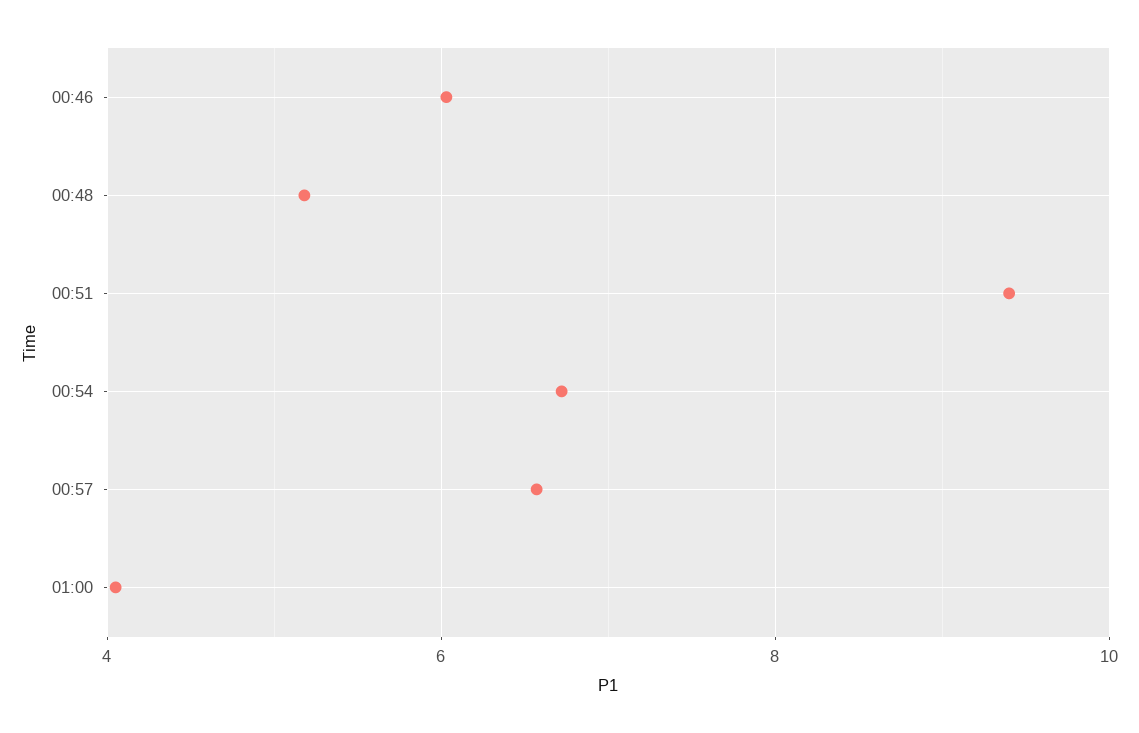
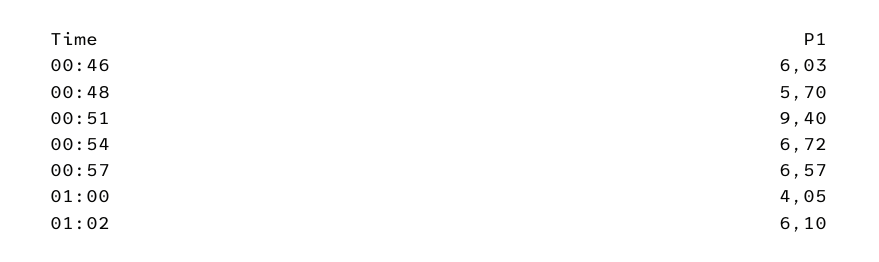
00:48: 5.2 -> 5.7
01:02: none -> 6.1

